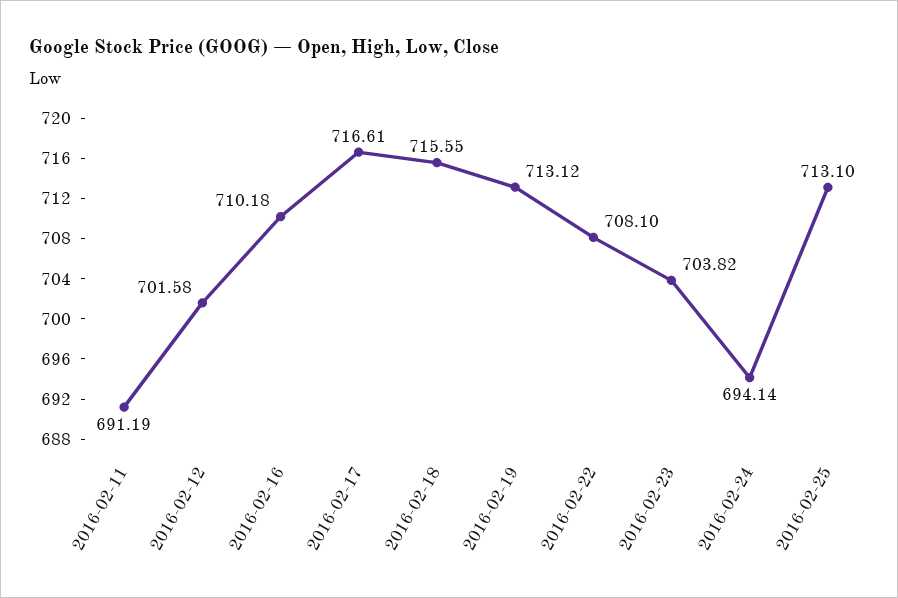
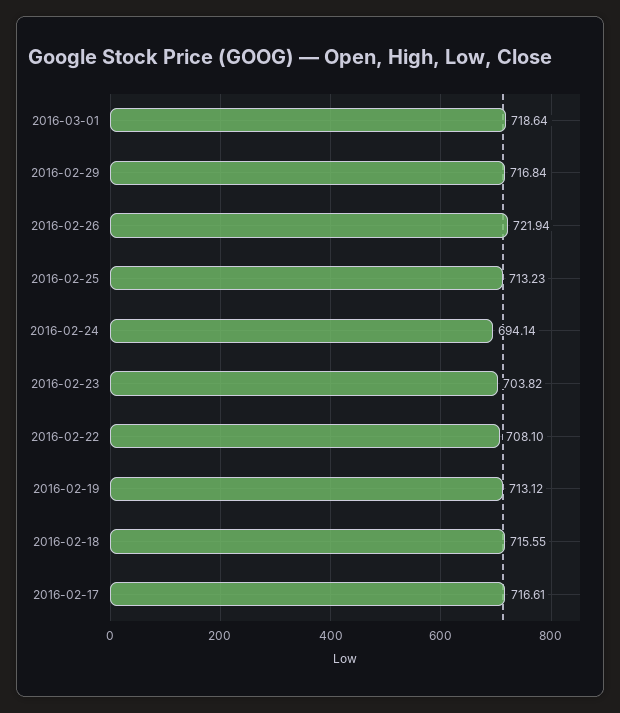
2016-02-11: 691.19 -> none
2016-02-12: 701.58 -> none
2016-02-16: 710.18 -> none
2016-02-25: 713.1 -> 713.23
2016-03-01: none -> 718.64
2016-02-29: none -> 716.84
2016-02-26: none -> 721.94

